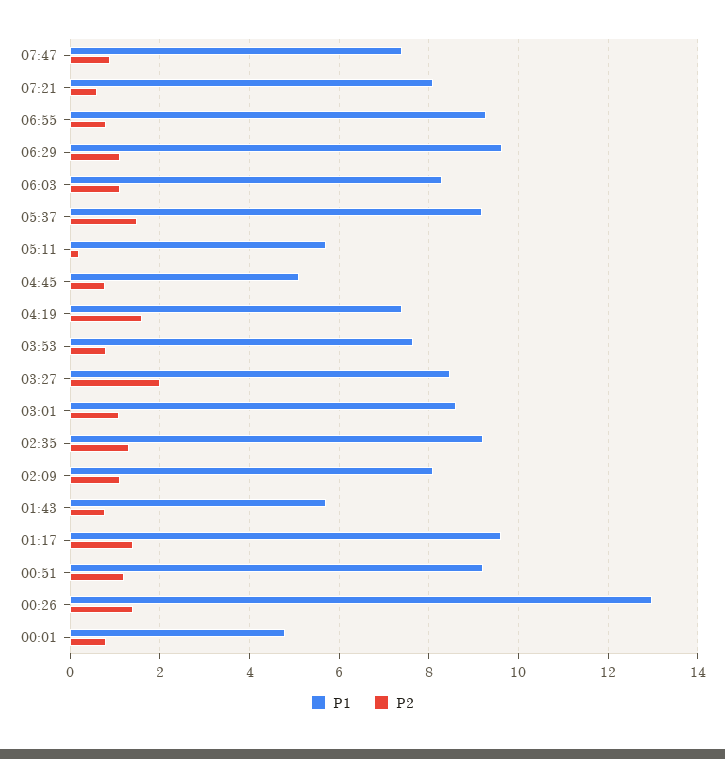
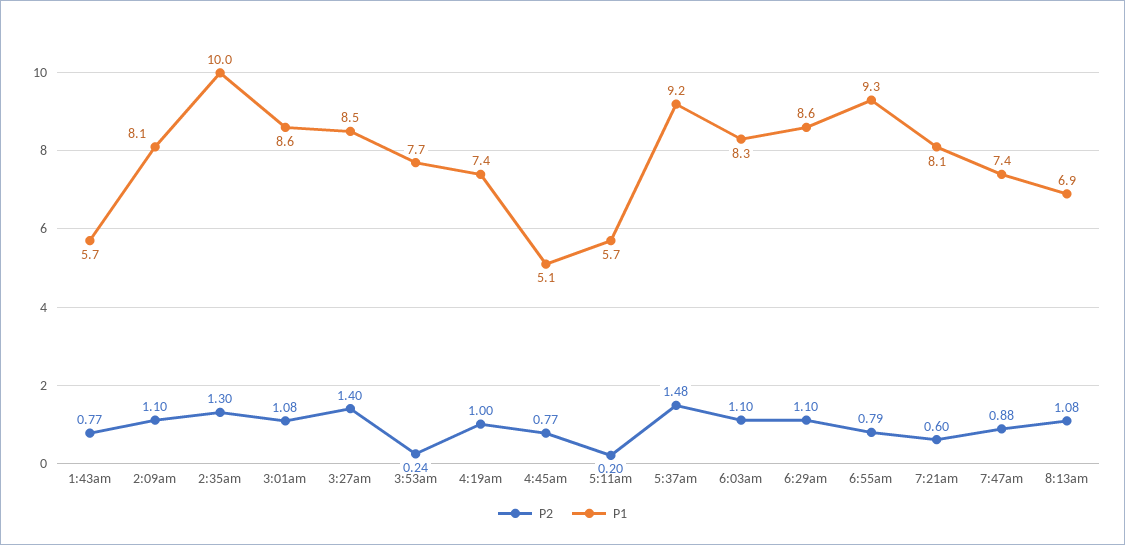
P1, 06:29: 9.6 -> 8.6
P2, 04:19: 1.6 -> 1
P2, 03:53: 0.8 -> 0.24
P2, 03:27: 2 -> 1.4
P1, 02:35: 9.2 -> 10
P1, 01:17: 9.6 -> none
P2, 01:17: 1.4 -> none
P1, 00:51: 9.2 -> none
P2, 00:51: 1.2 -> none
P1, 00:26: 13 -> none
P2, 00:26: 1.4 -> none
P1, 00:01: 4.8 -> none
P2, 00:01: 0.8 -> none
P2, 8:13am: none -> 1.08
P1, 8:13am: none -> 6.9

